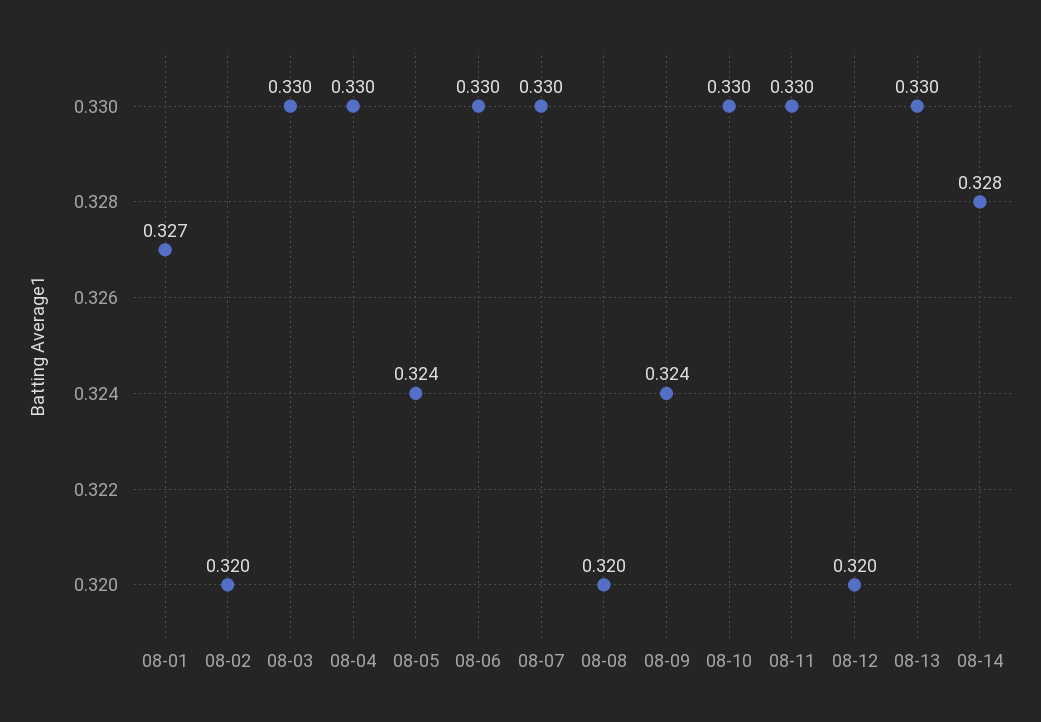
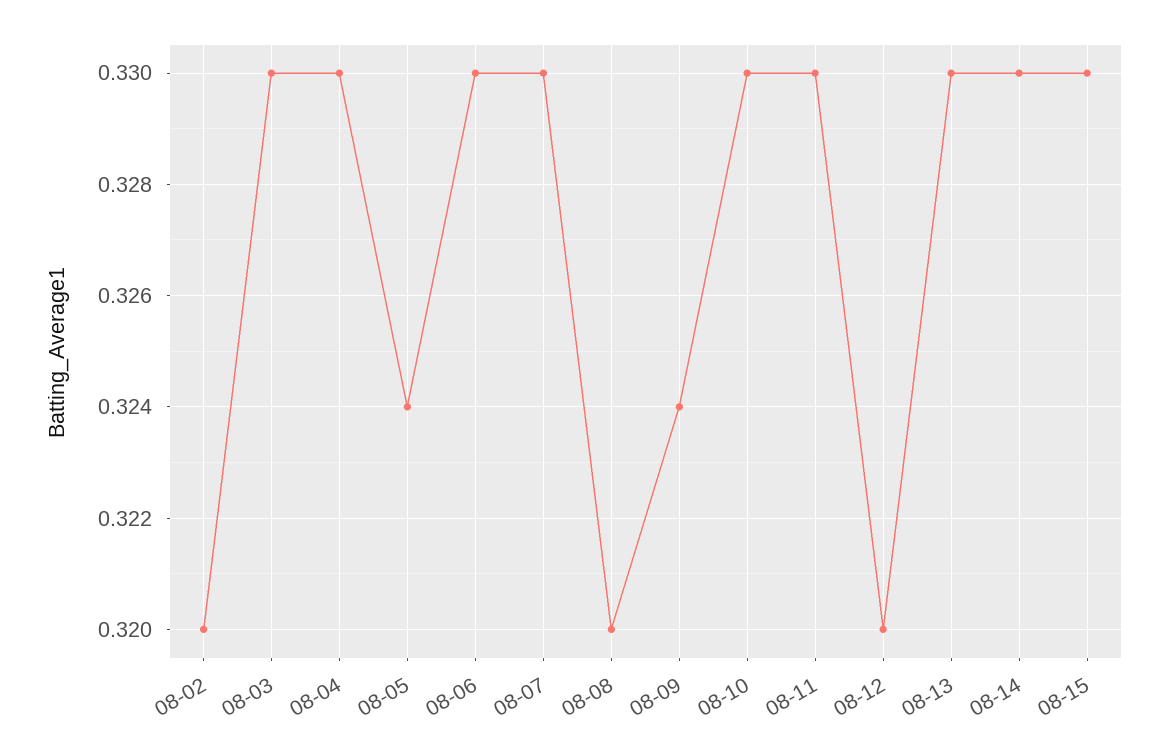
08-01: 0.327 -> none
08-14: 0.328 -> 0.33
08-15: none -> 0.33

